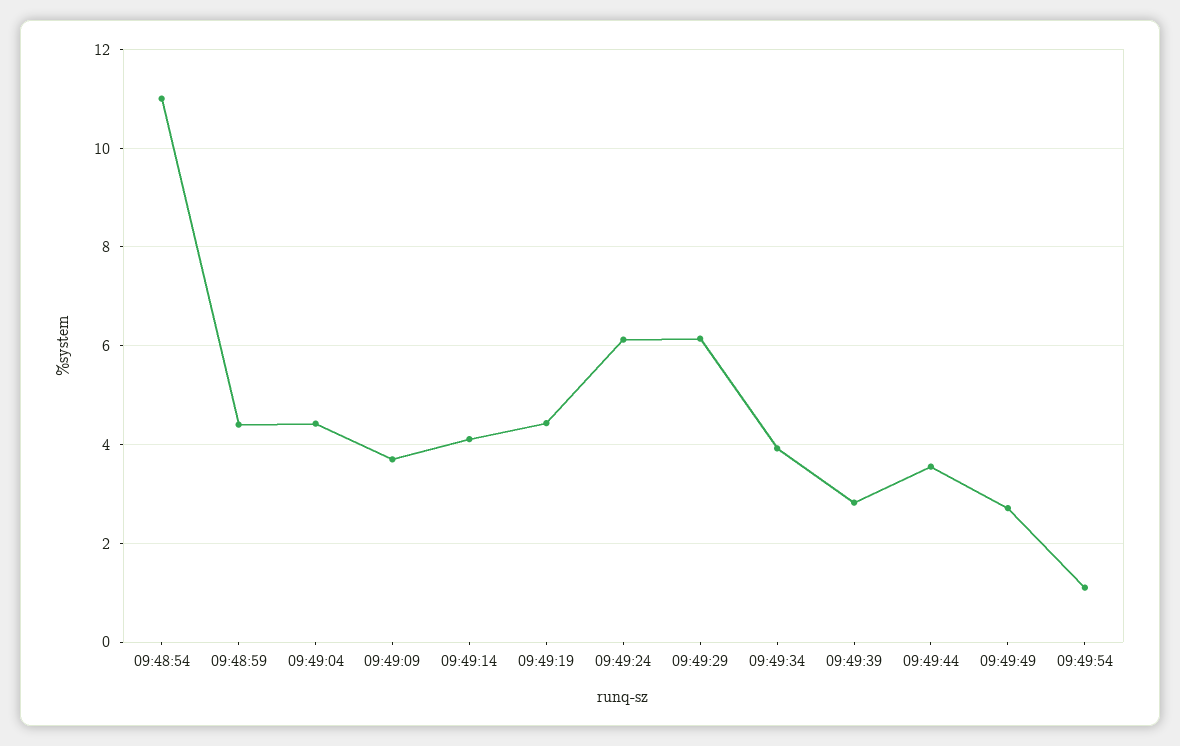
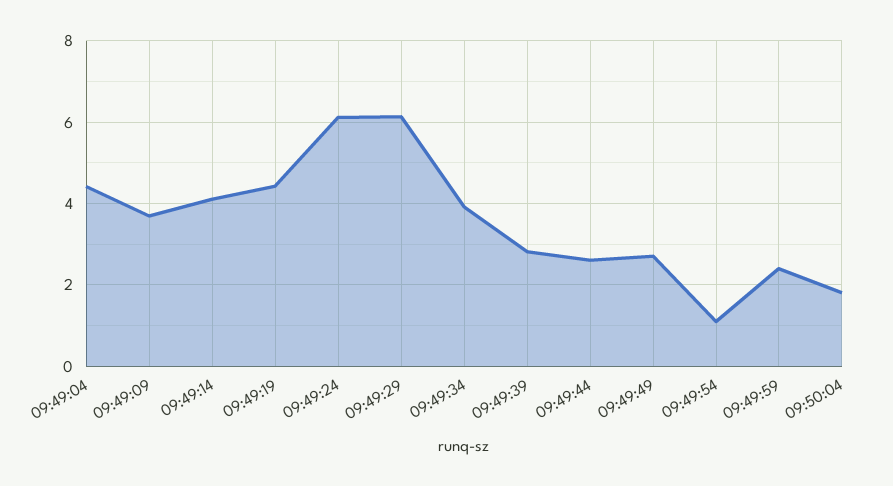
09:48:54: 11 -> none
09:48:59: 4.4 -> none
09:49:44: 3.6 -> 2.6
09:49:59: none -> 2.4
09:50:04: none -> 1.8

